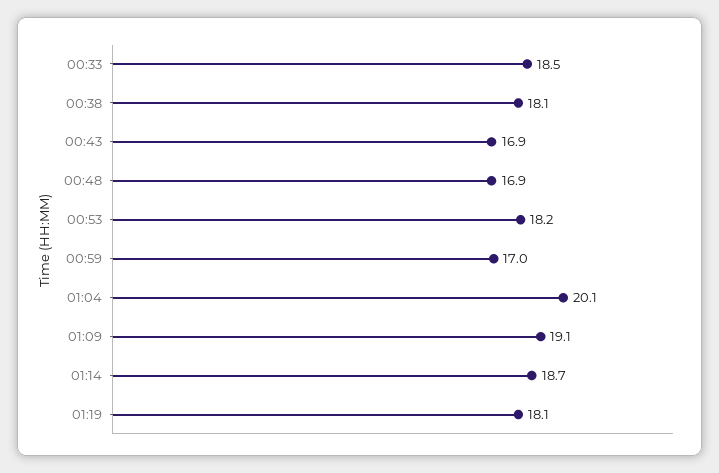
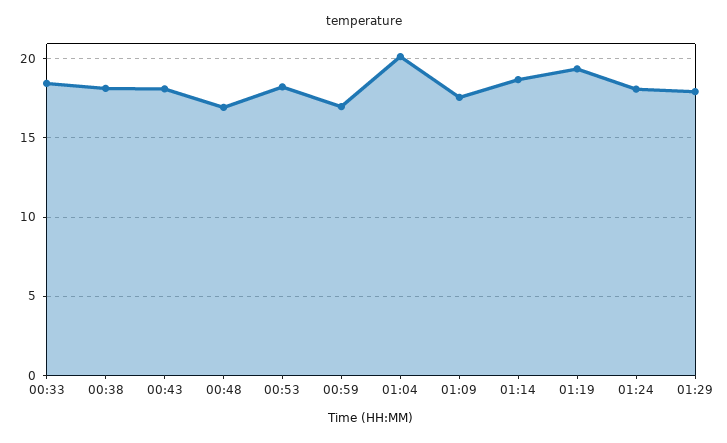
00:43: 16.9 -> 18
01:09: 19.1 -> 17.5
01:19: 18.1 -> 19.5
01:24: none -> 18
01:29: none -> 18

